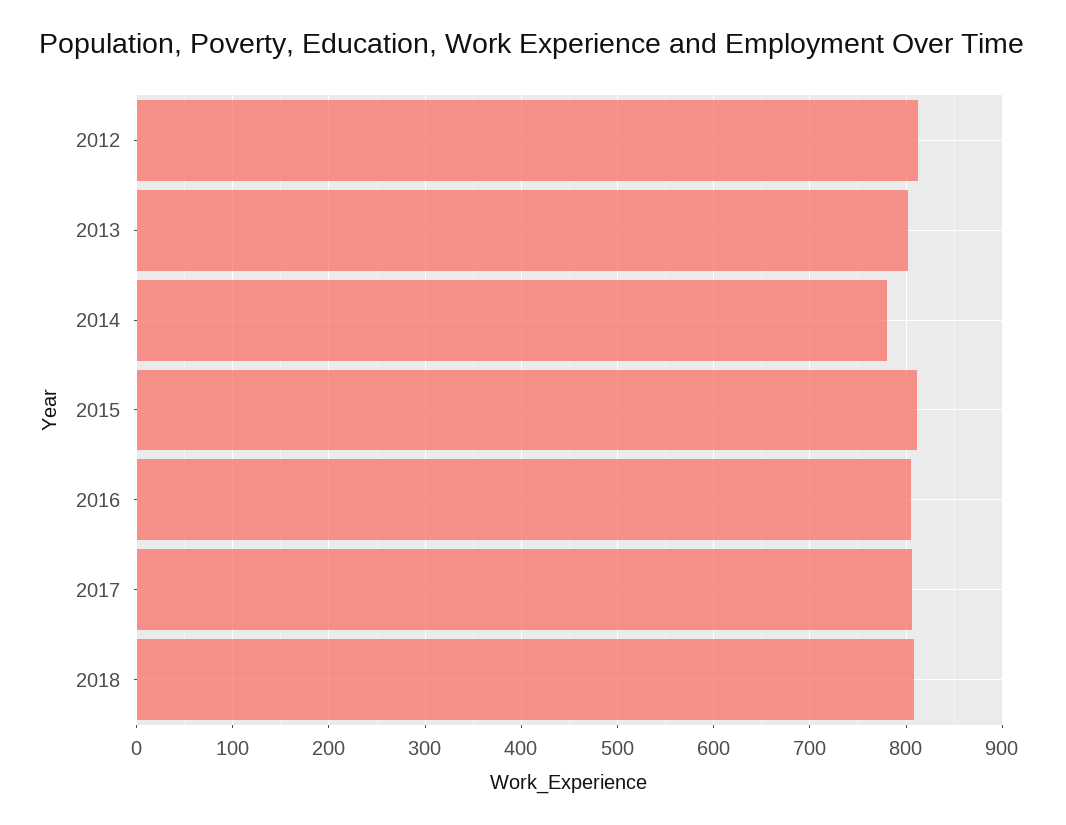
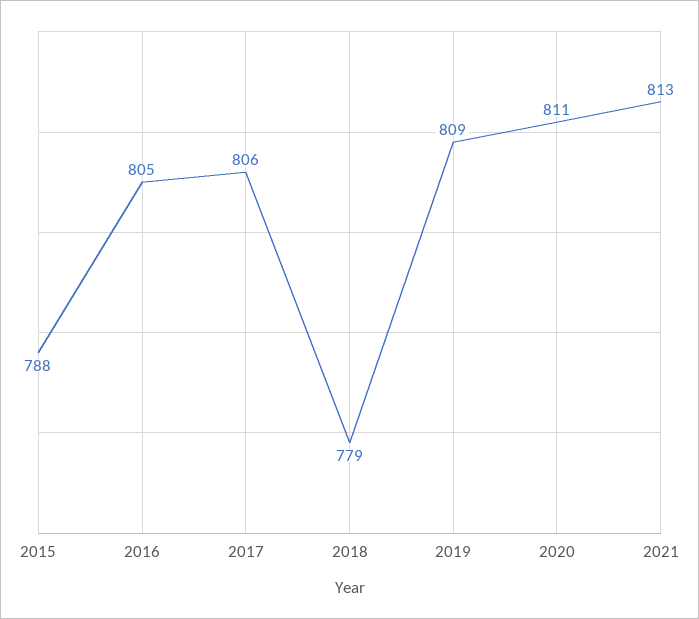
2012: 810 -> none
2013: 800 -> none
2014: 780 -> none
2015: 810 -> 788
2018: 810 -> 779
2019: none -> 809
2020: none -> 811
2021: none -> 813

